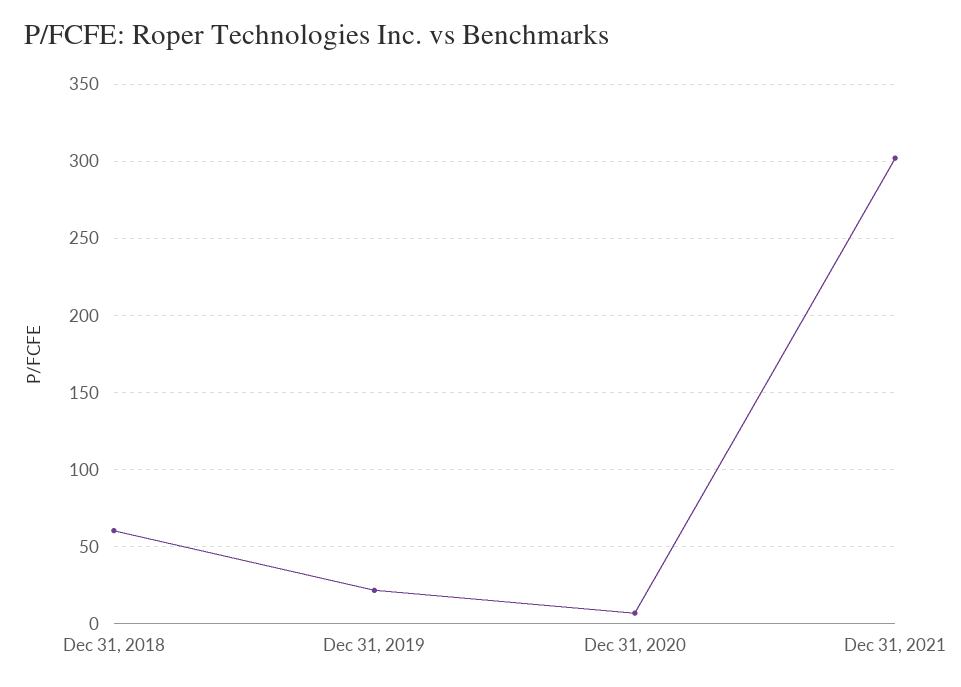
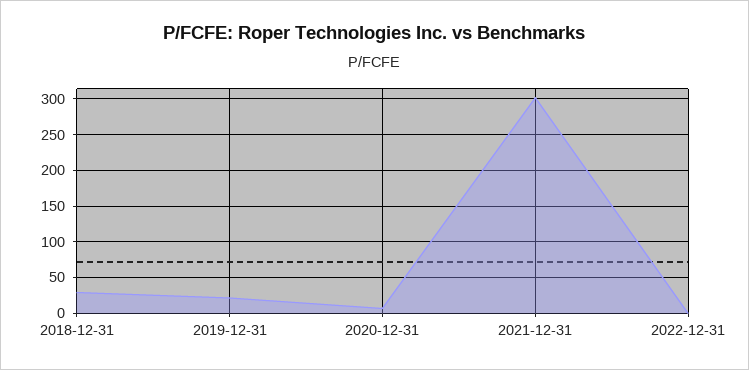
Dec 31, 2018: 60 -> 30
2022-12-31: none -> 0

